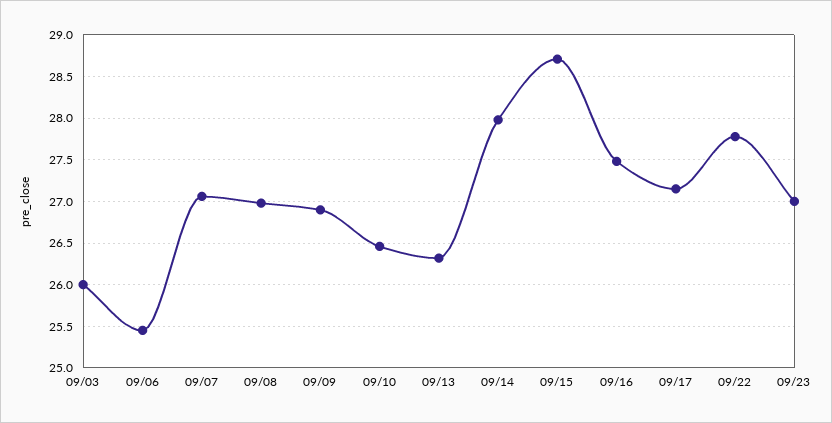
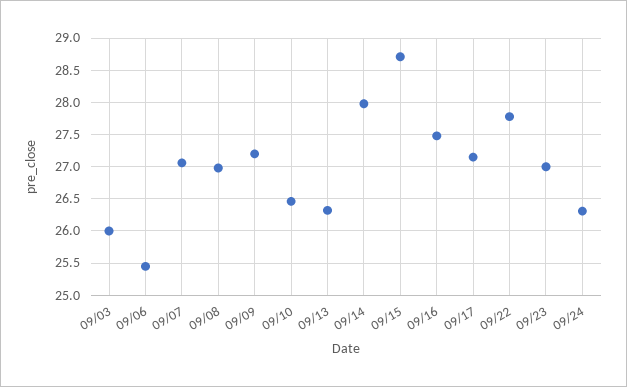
09/09: 26.9 -> 27.2
09/24: none -> 26.3

